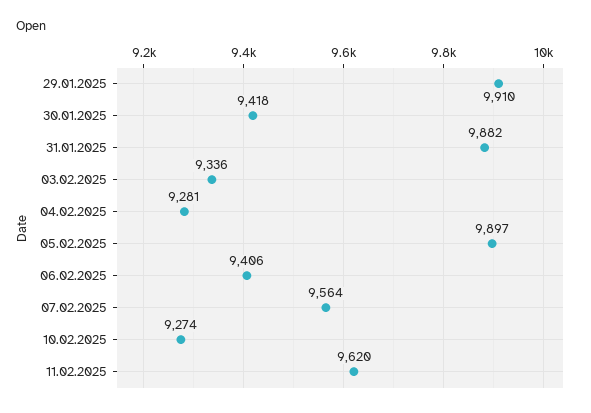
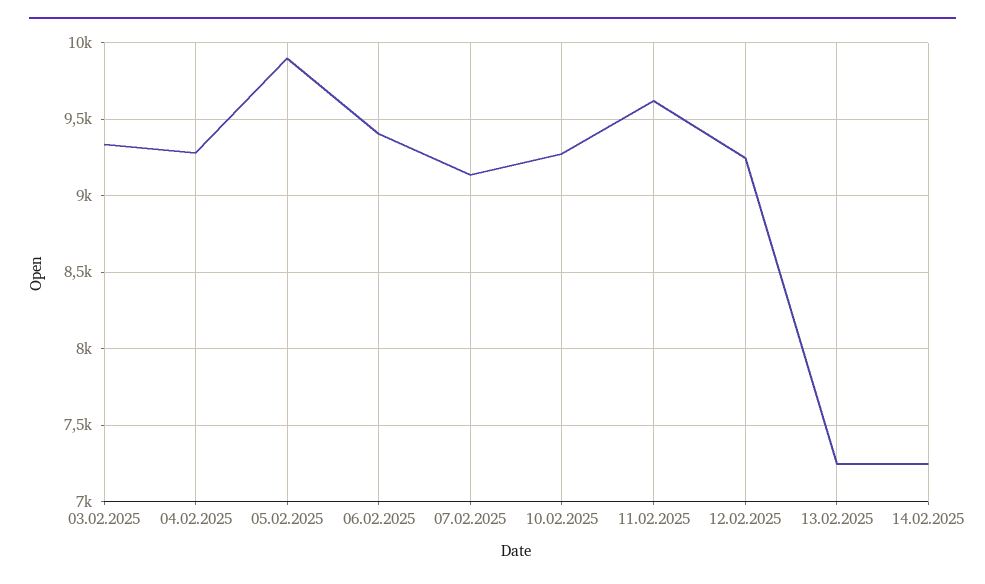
29.01.2025: 9910 -> none
30.01.2025: 9418 -> none
31.01.2025: 9882 -> none
07.02.2025: 9564 -> 9150
12.02.2025: none -> 9250
13.02.2025: none -> 7250
14.02.2025: none -> 7250

